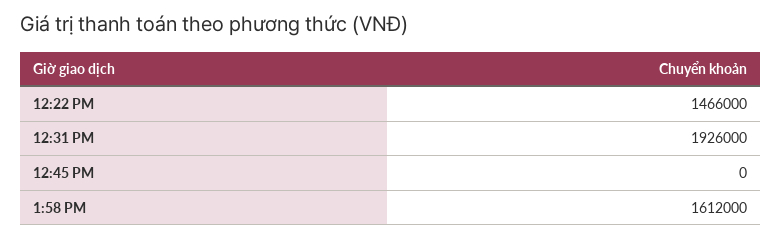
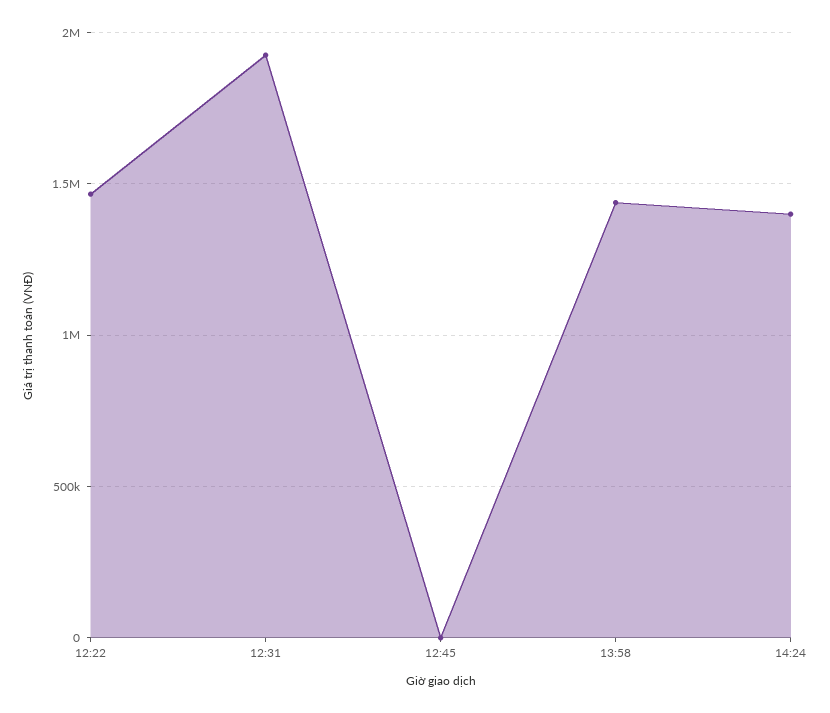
1:58 PM: 1612000 -> 1450000
14:24: none -> 1400000

